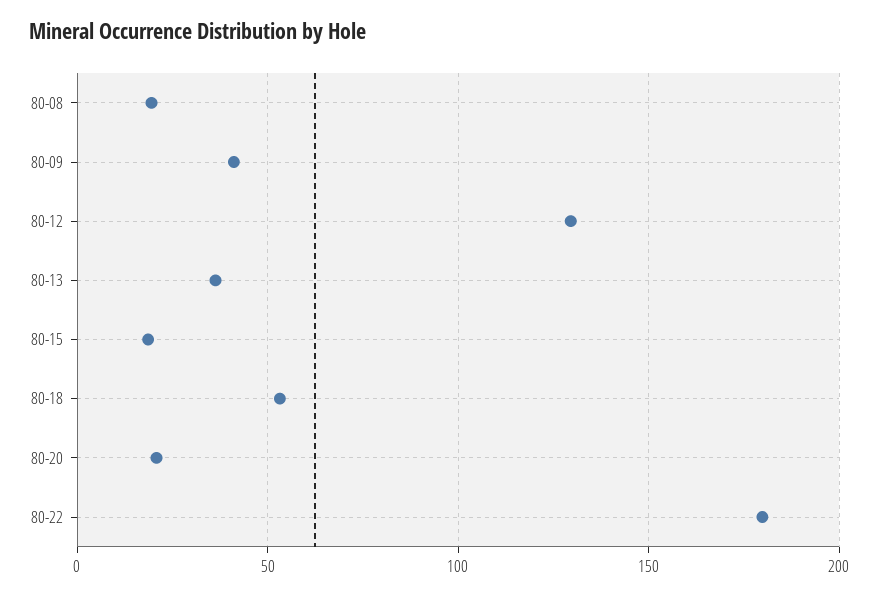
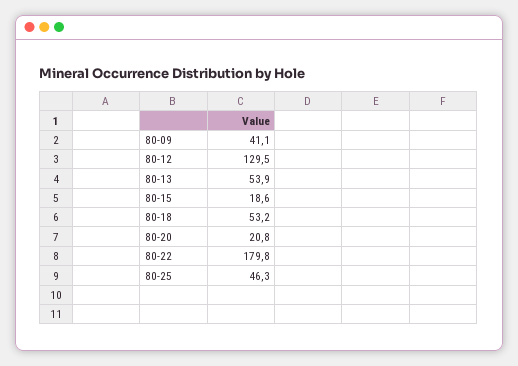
80-08: 20 -> none
80-13: 35 -> 53.9
80-25: none -> 46.3

